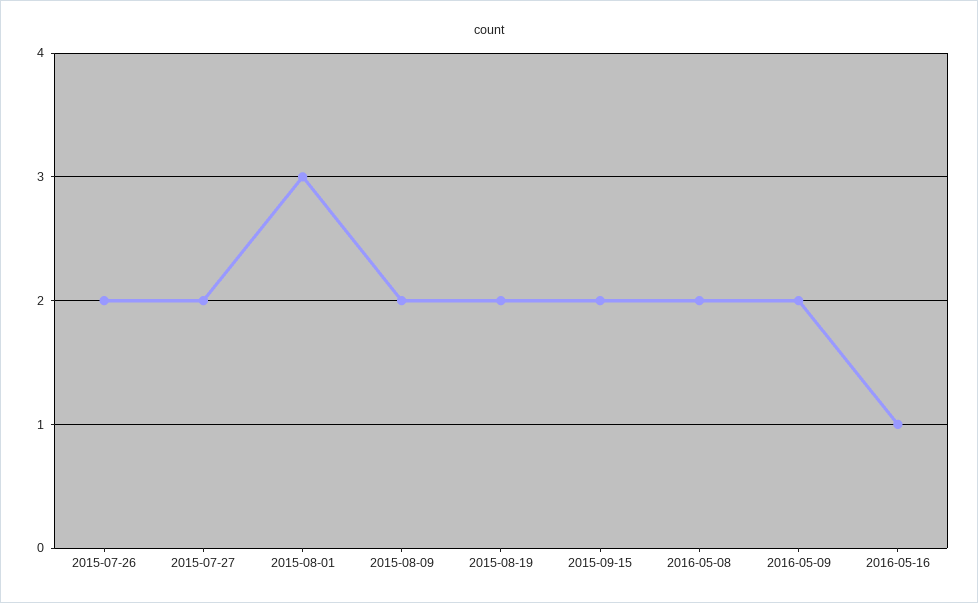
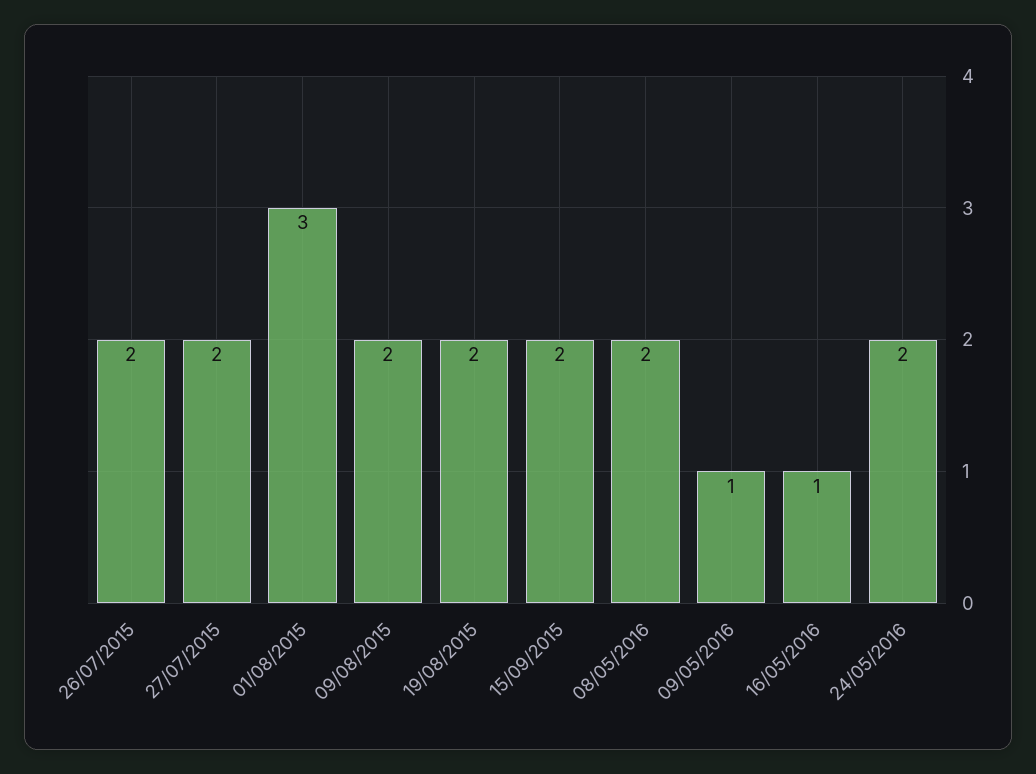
2016-05-09: 2 -> 1
24/05/2016: none -> 2

